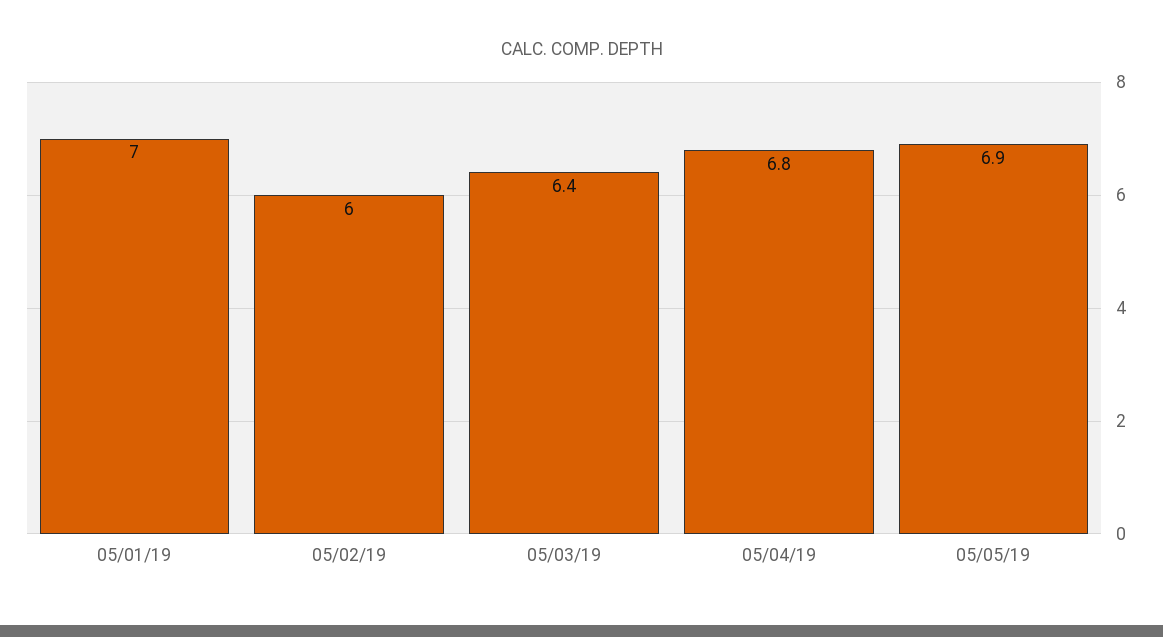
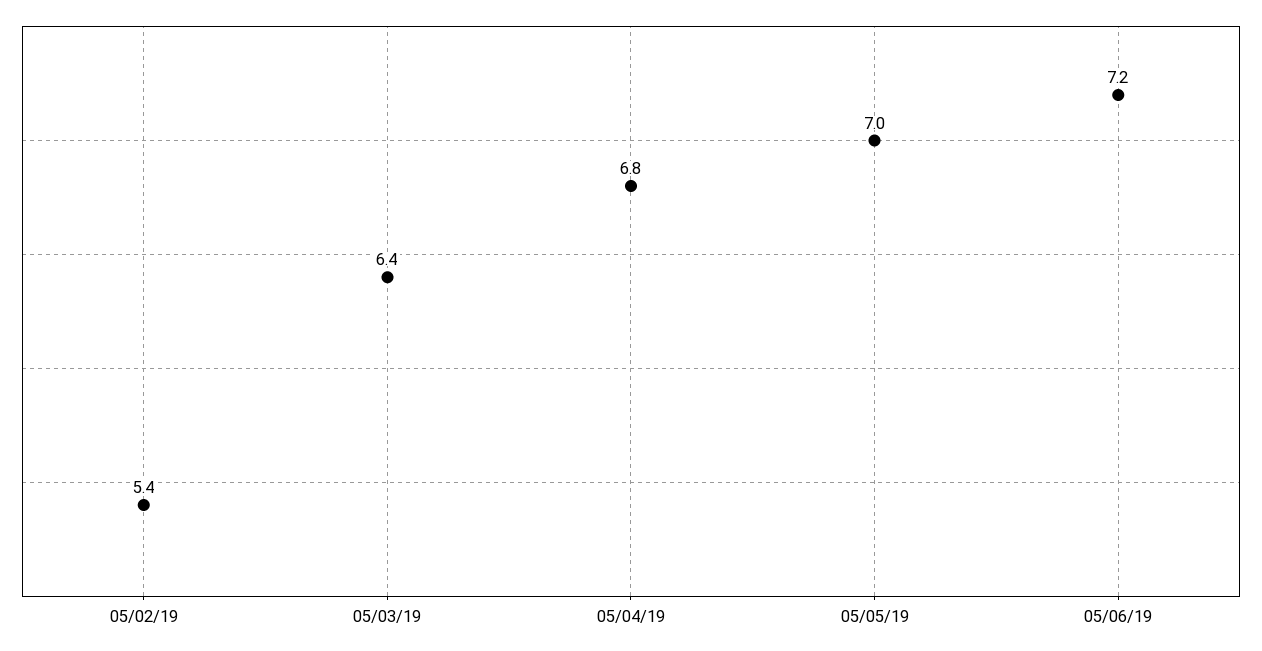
05/01/19: 7 -> none
05/02/19: 6 -> 5.4
05/05/19: 6.9 -> 7
05/06/19: none -> 7.2

